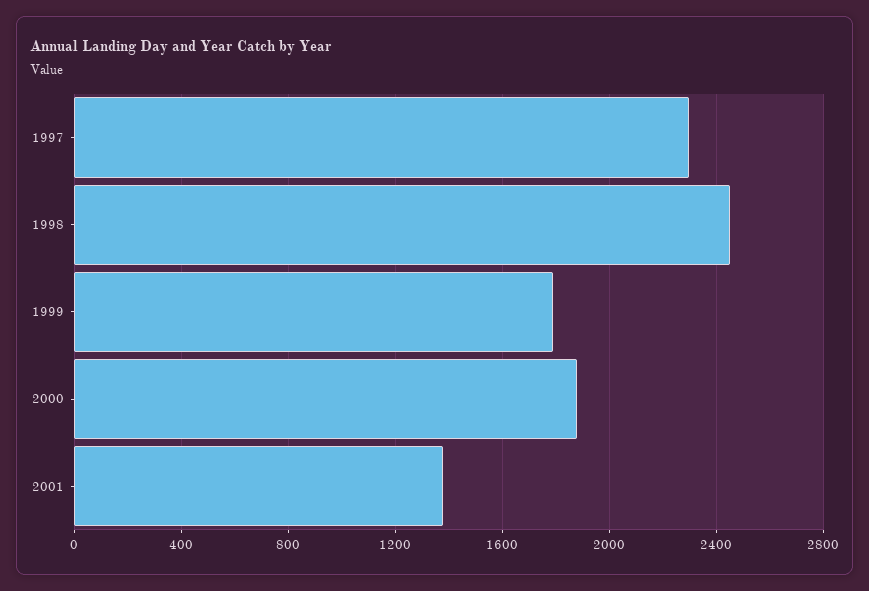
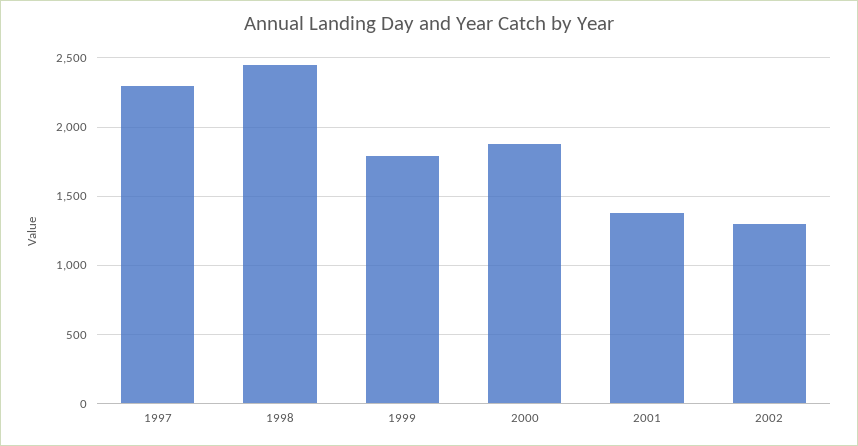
2002: none -> 1300

